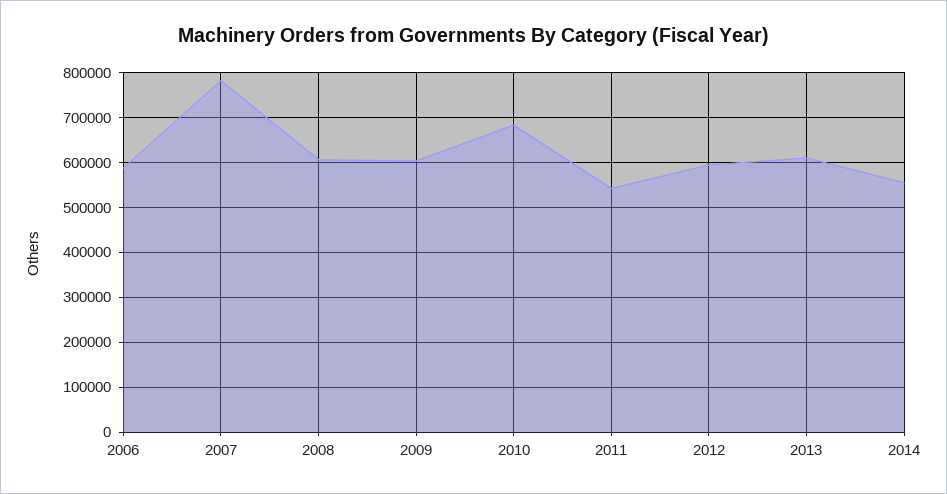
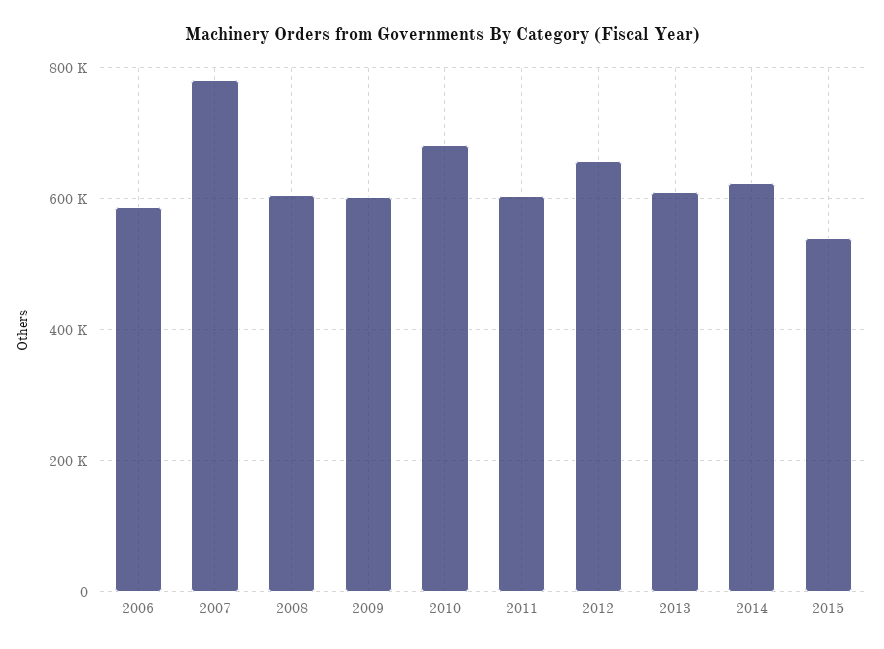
2011: 540000 -> 600000
2012: 600000 -> 660000
2014: 560000 -> 620000
2015: none -> 540000

